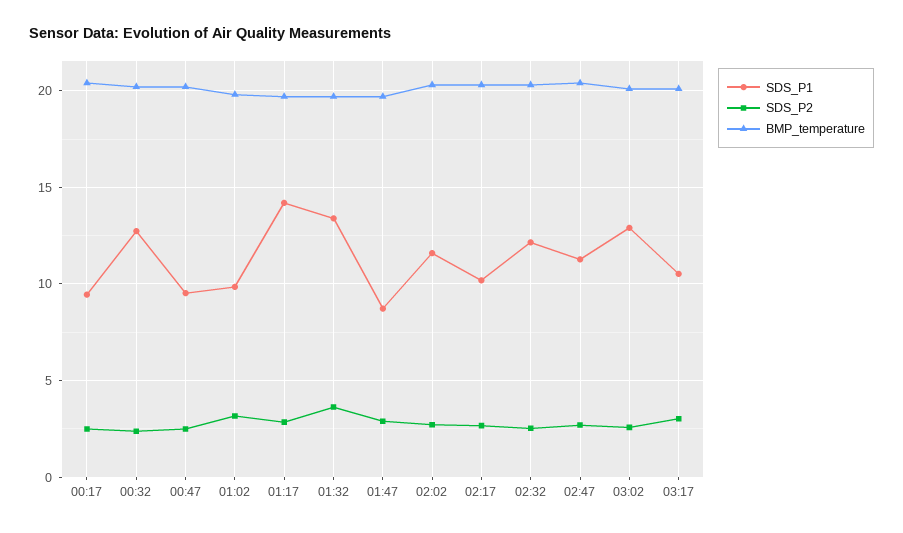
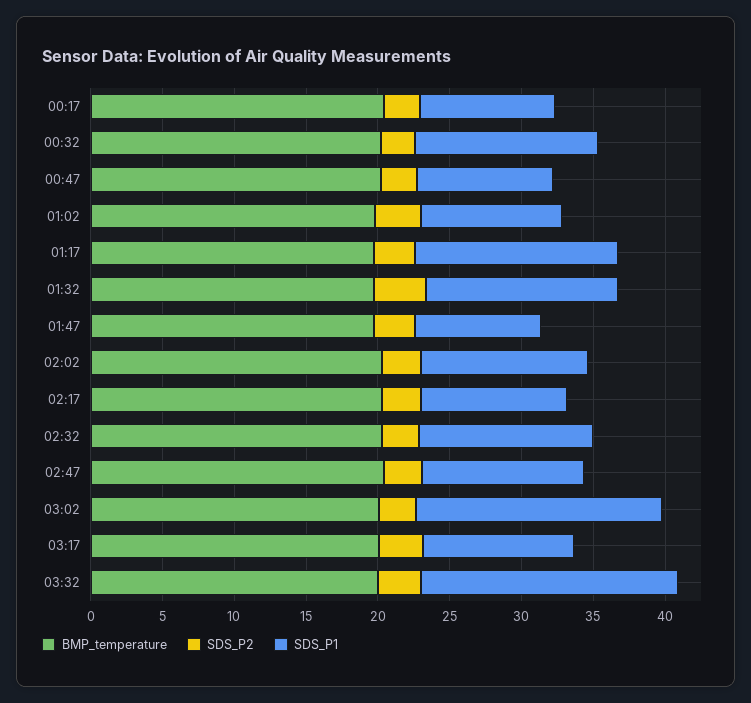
SDS_P1, 03:02: 13 -> 17
BMP_temperature, 03:32: none -> 20
SDS_P2, 03:32: none -> 3
SDS_P1, 03:32: none -> 18

